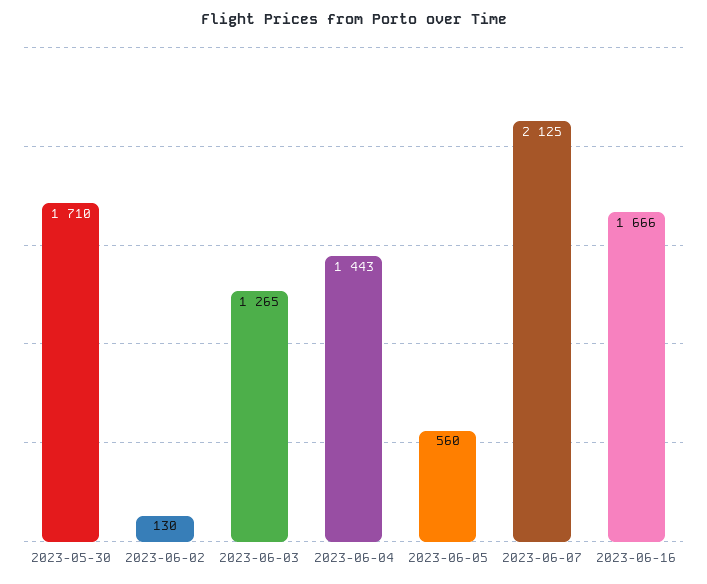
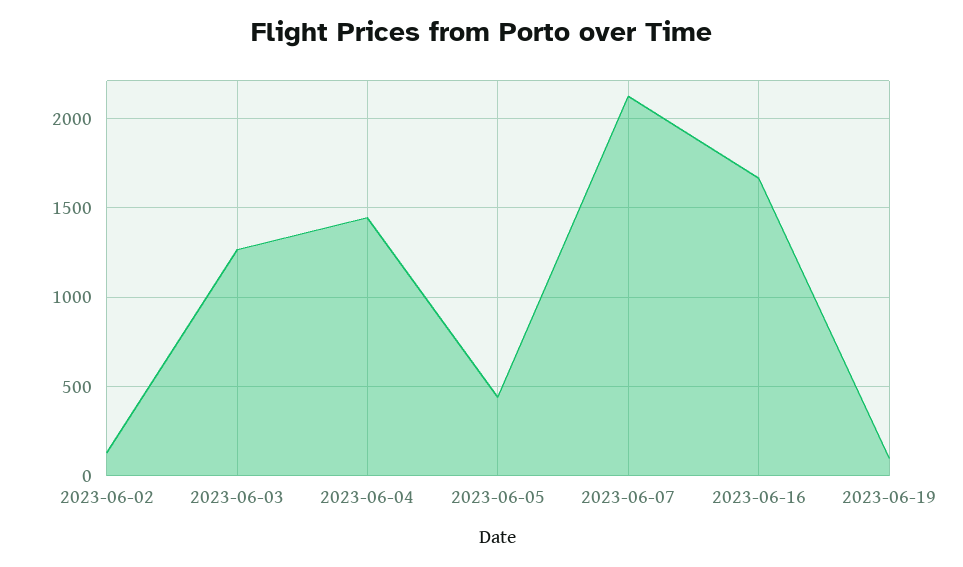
2023-05-30: 1710 -> none
2023-06-05: 560 -> 450
2023-06-19: none -> 100

